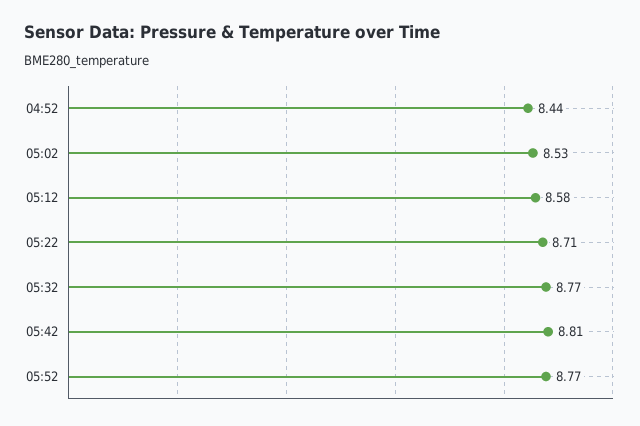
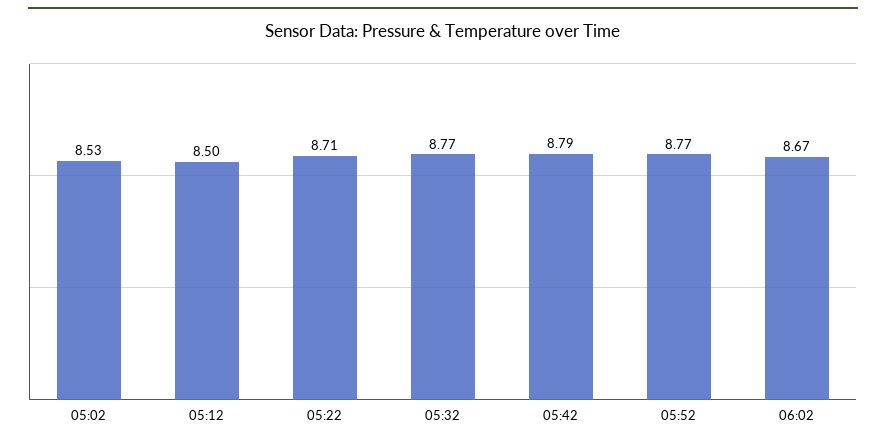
04:52: 8.44 -> none
05:12: 8.58 -> 8.5
05:42: 8.81 -> 8.79
06:02: none -> 8.67

